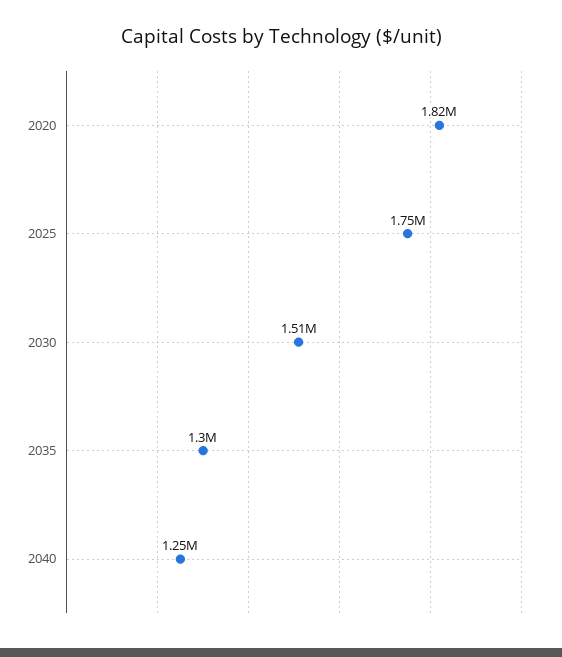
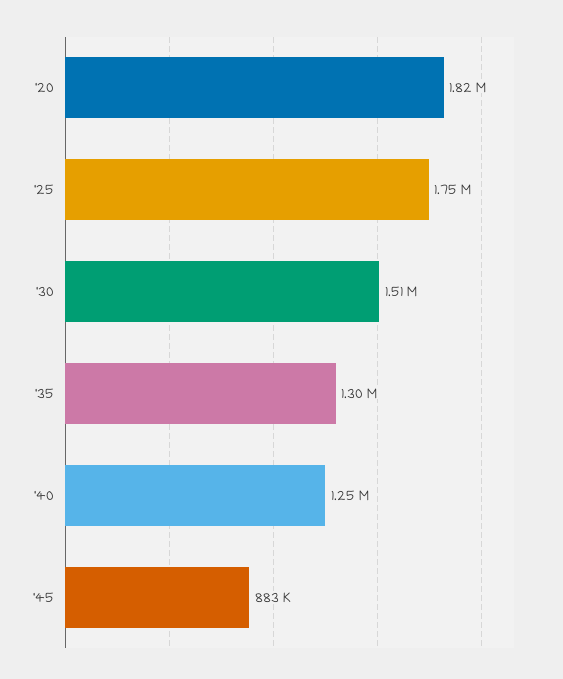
'45: none -> 883000

